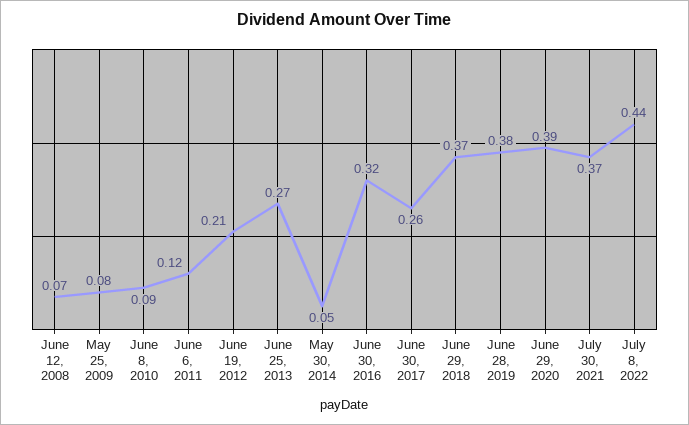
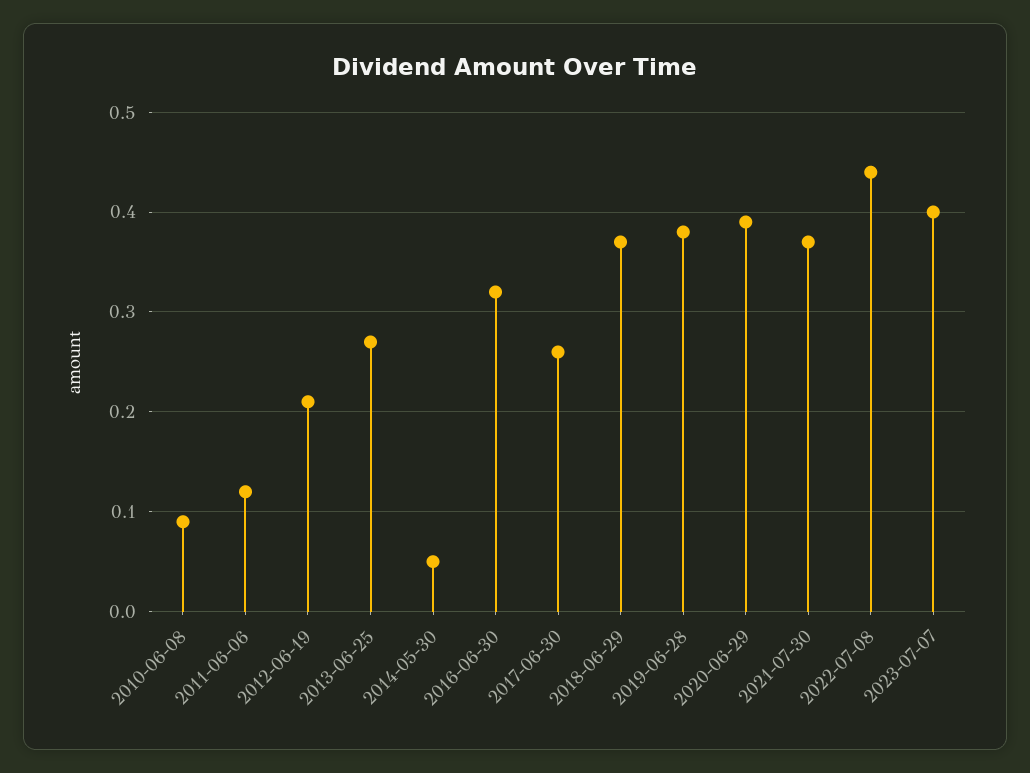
June 12, 2008: 0.07 -> none
May 25, 2009: 0.08 -> none
2023-07-07: none -> 0.4

